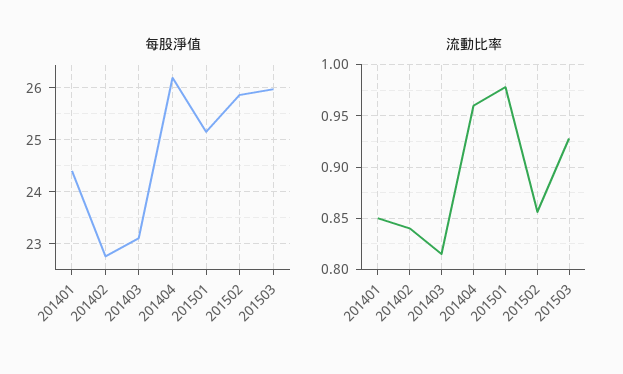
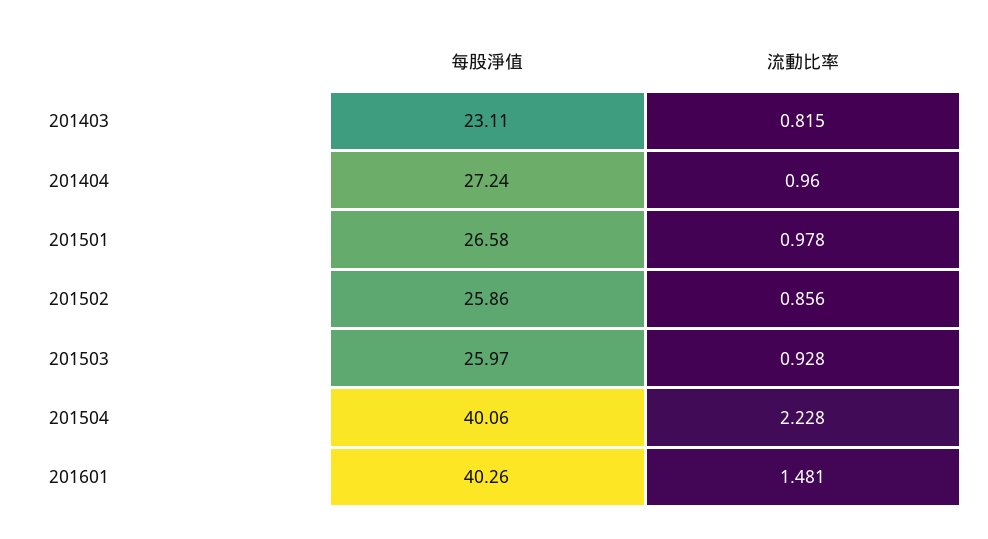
每股淨值, 201401: 24.4 -> none
每股淨值, 201402: 22.8 -> none
每股淨值, 201404: 26.2 -> 27.24
每股淨值, 201501: 25.2 -> 26.58
流動比率, 201401: 0.85 -> none
流動比率, 201402: 0.84 -> none
每股淨值, 201504: none -> 40.06
流動比率, 201504: none -> 2.228
每股淨值, 201601: none -> 40.26
流動比率, 201601: none -> 1.481

